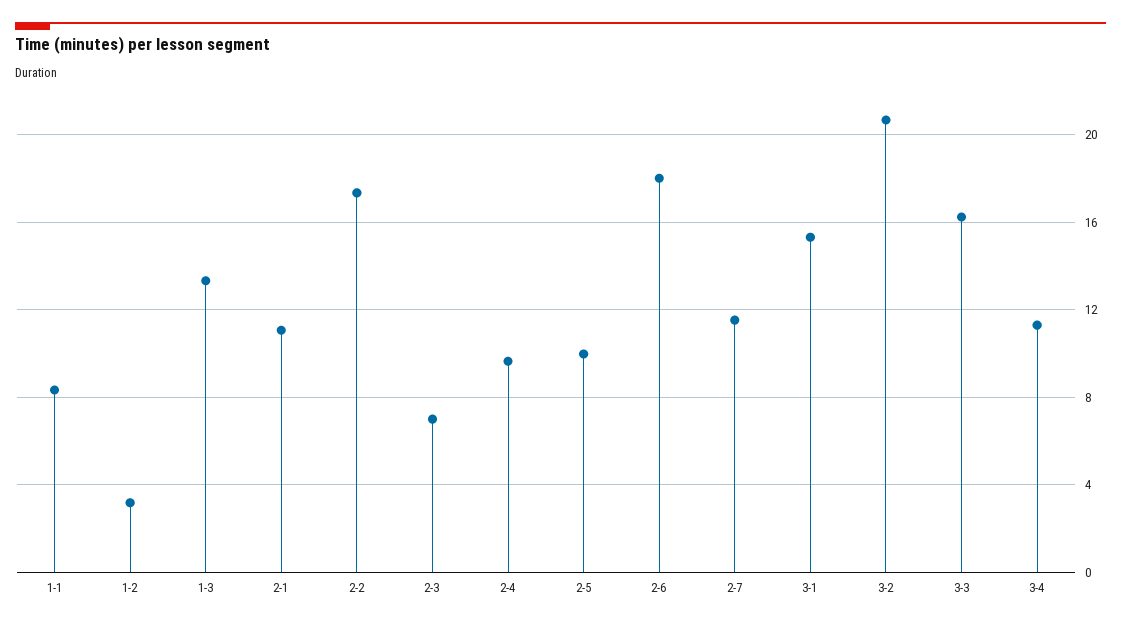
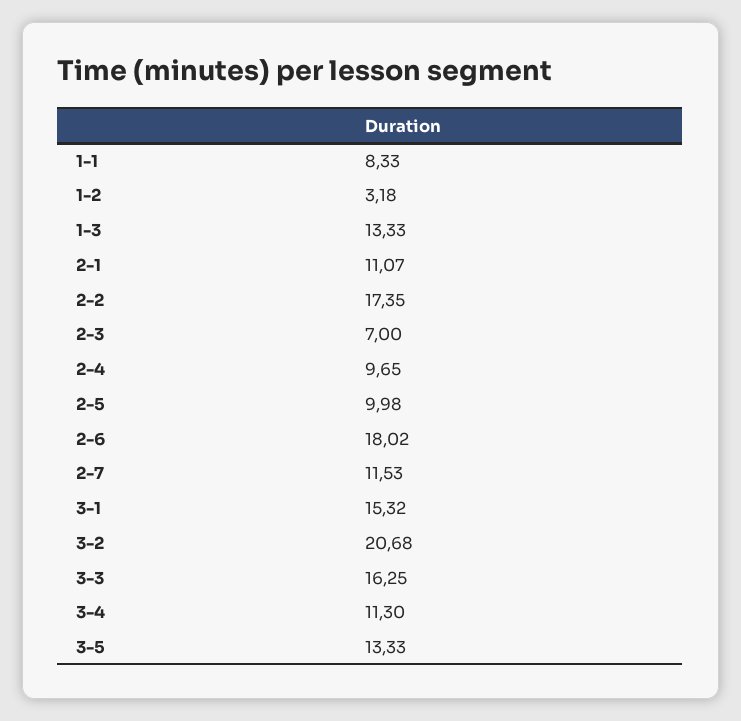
3-5: none -> 13.33

